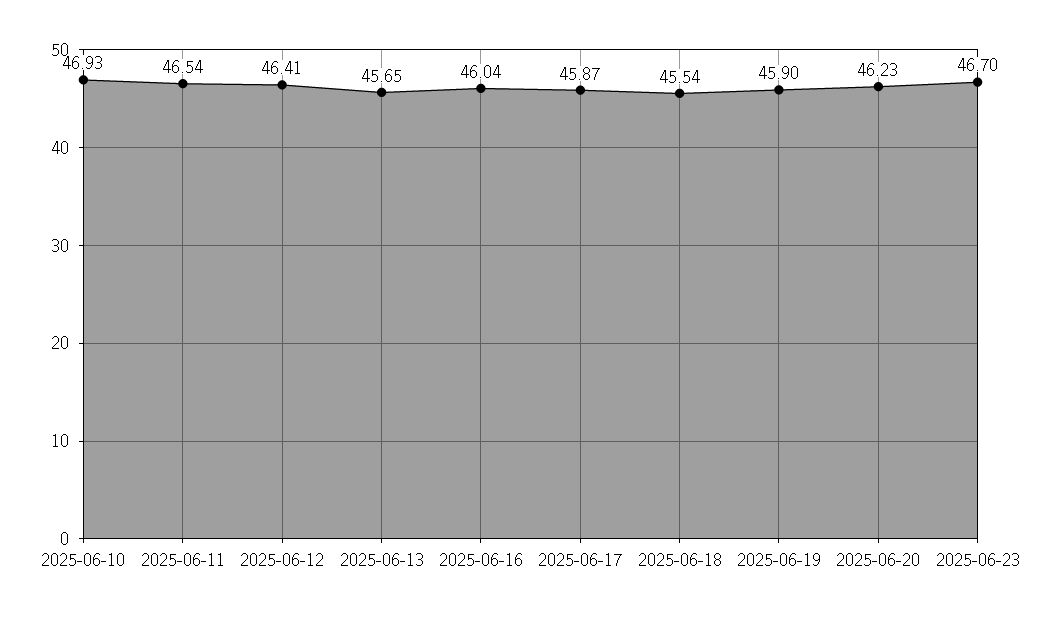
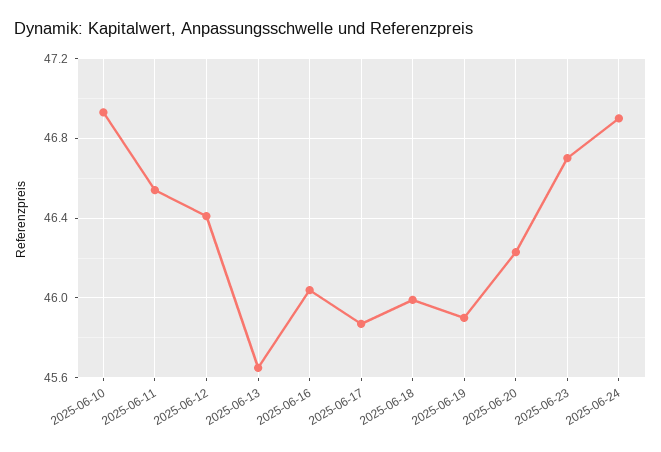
2025-06-18: 45.54 -> 46
2025-06-24: none -> 46.9

